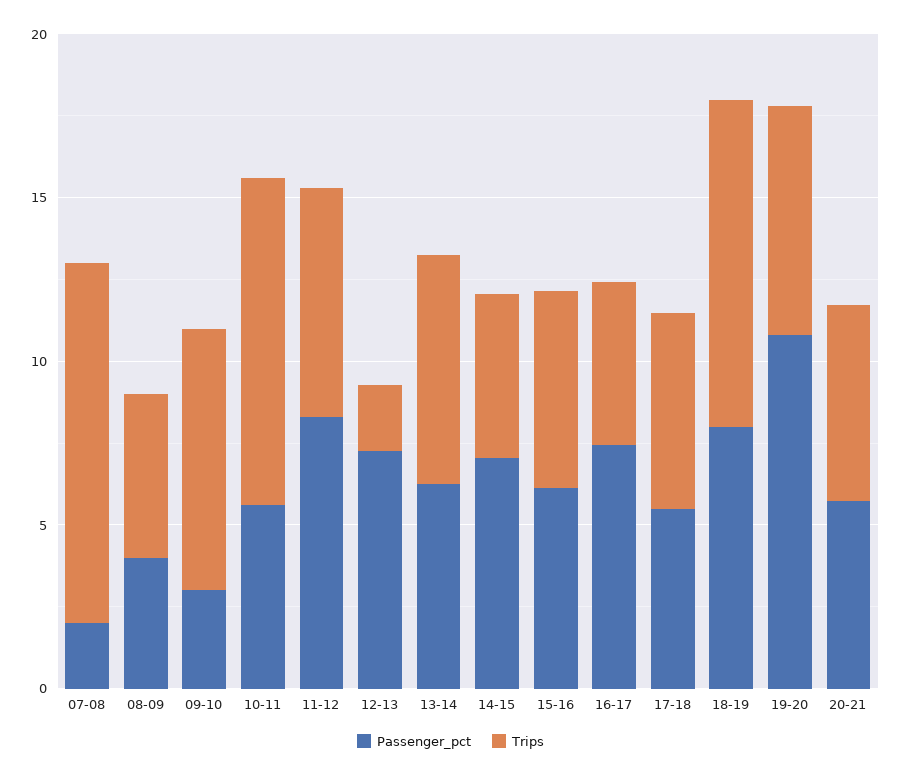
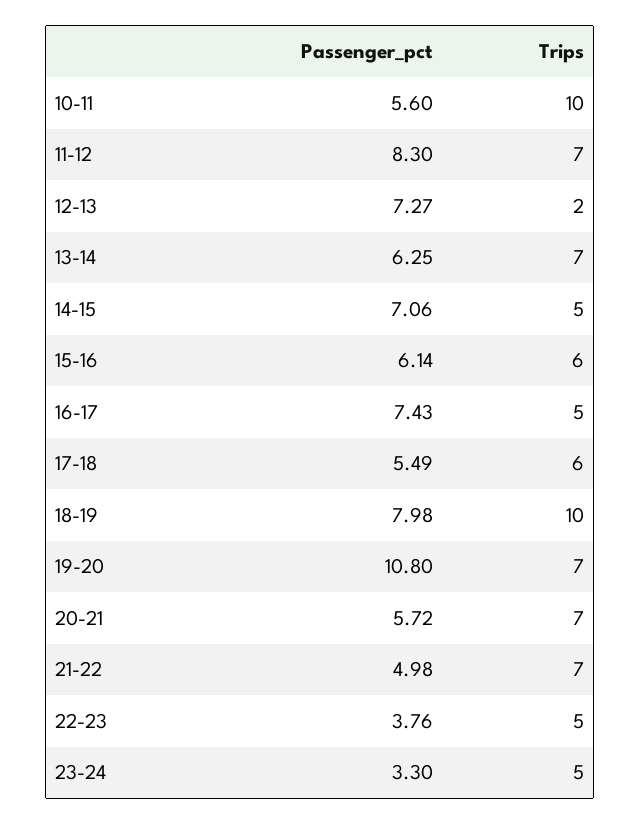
Passenger_pct, 07-08: 2 -> none
Trips, 07-08: 11 -> none
Passenger_pct, 08-09: 4 -> none
Trips, 08-09: 5 -> none
Passenger_pct, 09-10: 3 -> none
Trips, 09-10: 8 -> none
Trips, 20-21: 6 -> 7
Passenger_pct, 21-22: none -> 4.98
Trips, 21-22: none -> 7
Passenger_pct, 22-23: none -> 3.76
Trips, 22-23: none -> 5
Passenger_pct, 23-24: none -> 3.3
Trips, 23-24: none -> 5

